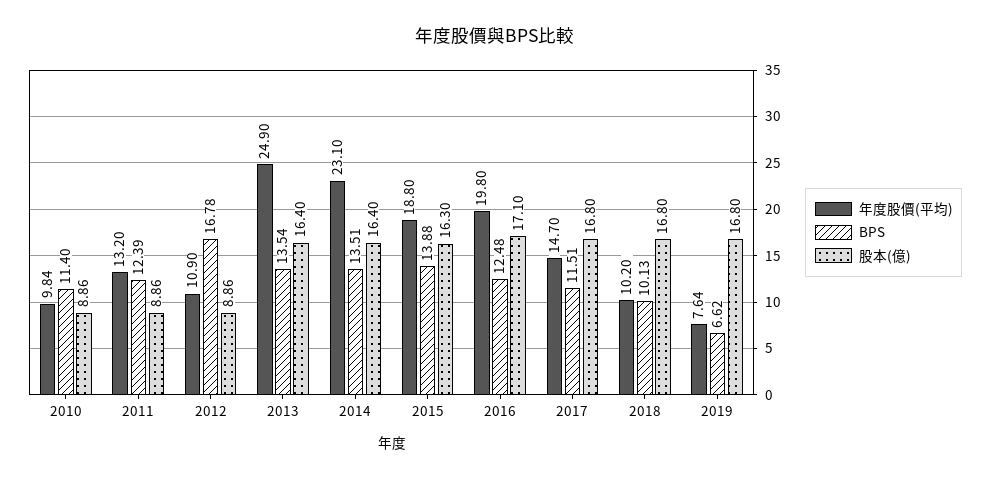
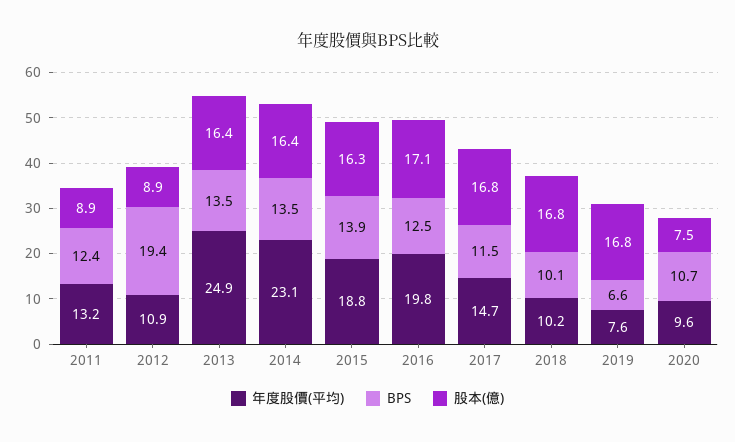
年度股價(平均), 2010: 9.84 -> none
BPS, 2010: 11.4 -> none
股本(億), 2010: 8.86 -> none
BPS, 2012: 16.78 -> 19.4
年度股價(平均), 2020: none -> 9.6
BPS, 2020: none -> 10.7
股本(億), 2020: none -> 7.5

